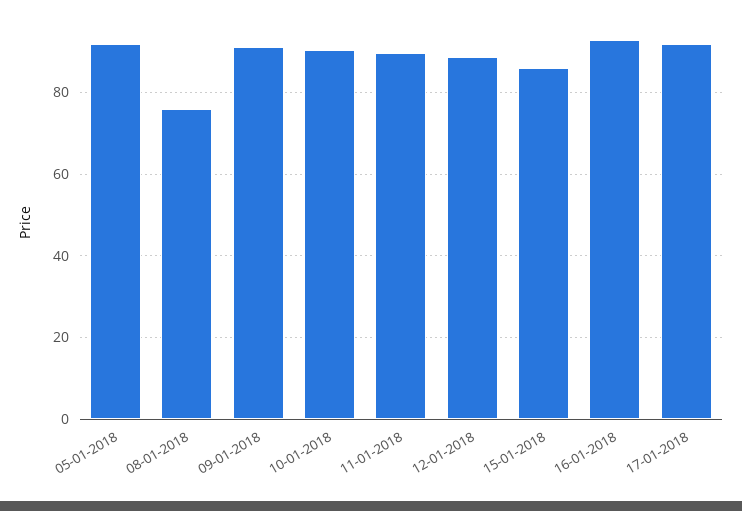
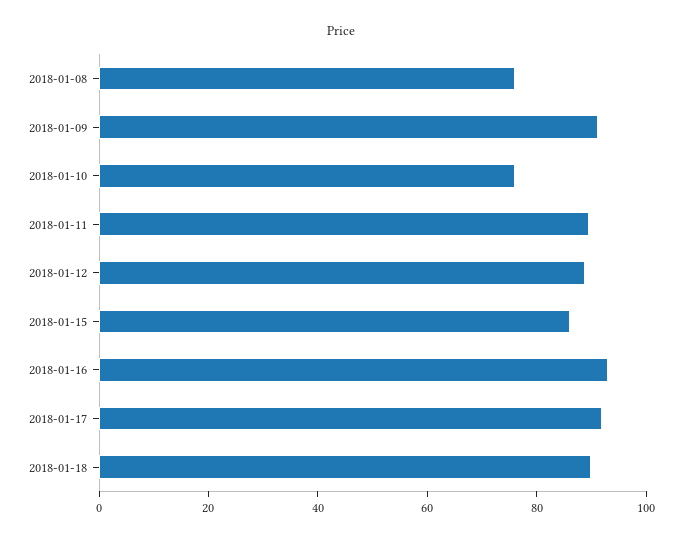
05-01-2018: 92 -> none
10-01-2018: 90 -> 75
2018-01-18: none -> 90

